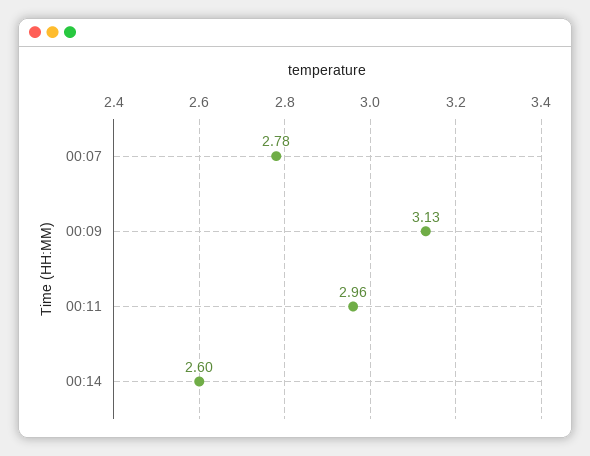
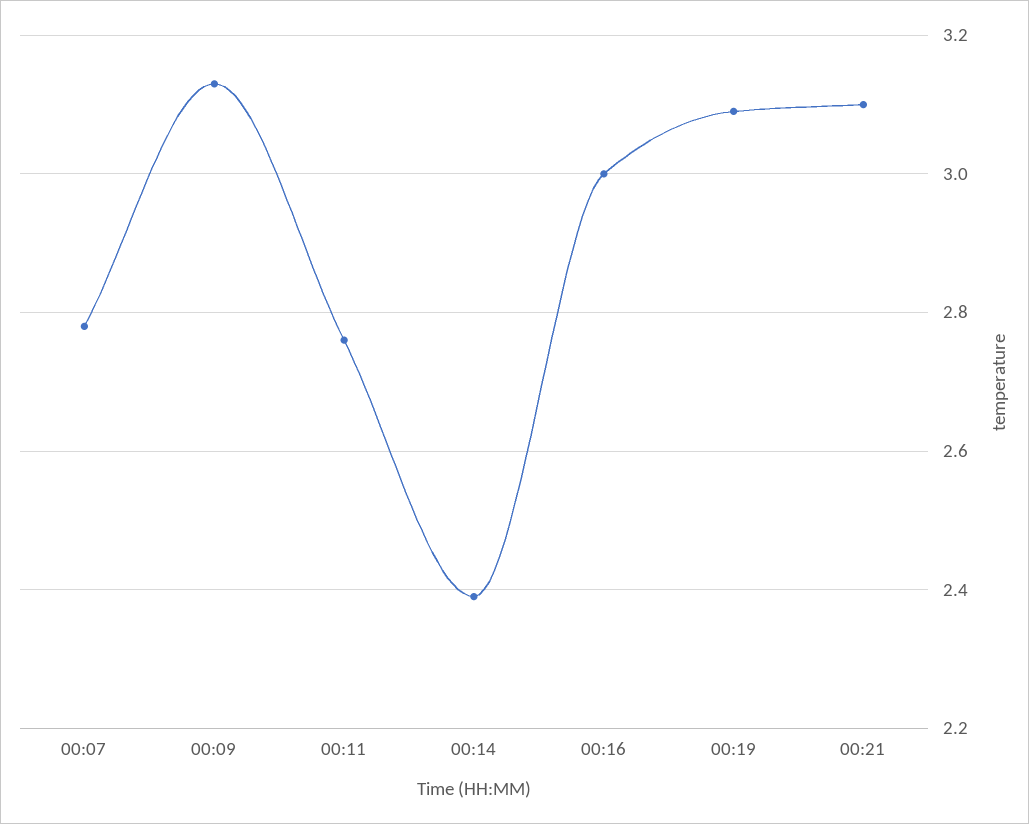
00:11: 2.96 -> 2.75
00:14: 2.6 -> 2.4
00:16: none -> 3
00:19: none -> 3.1
00:21: none -> 3.1

